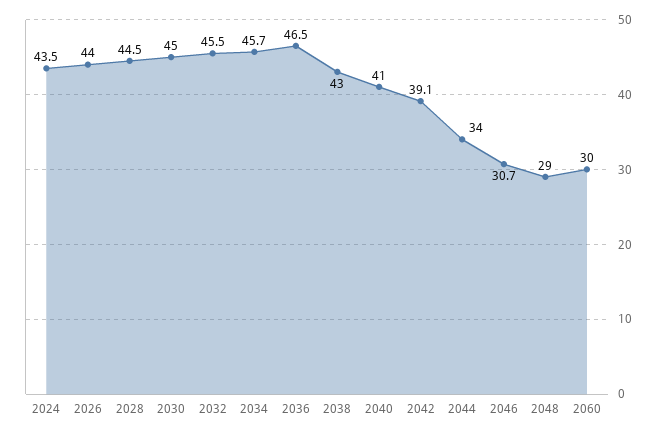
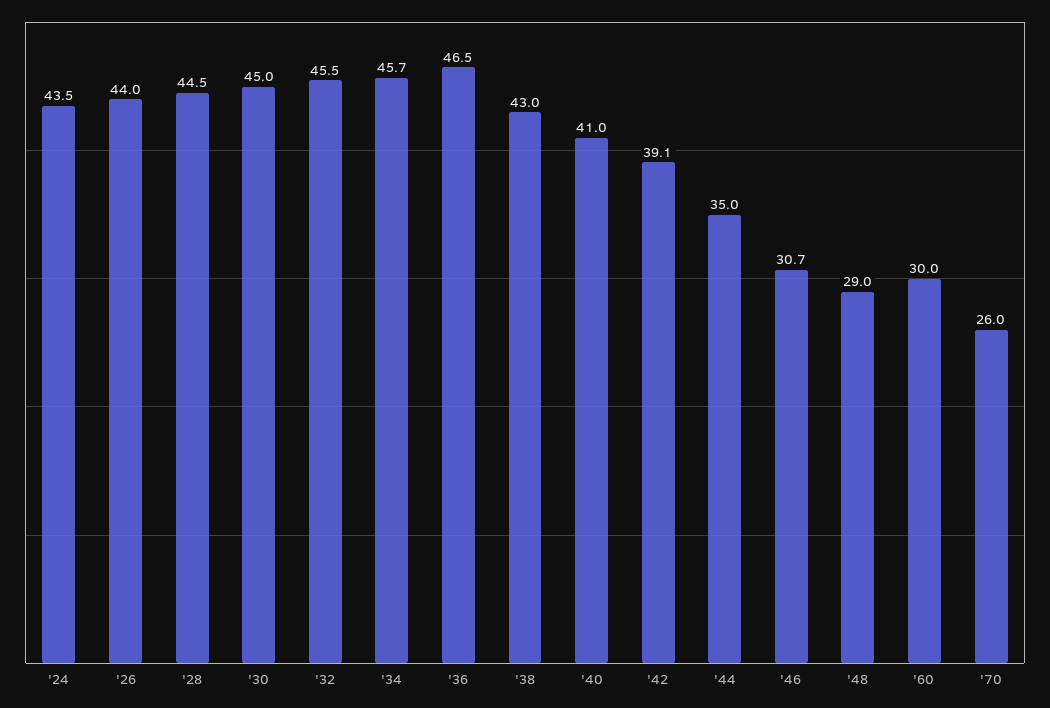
2044: 34 -> 35
'70: none -> 26

